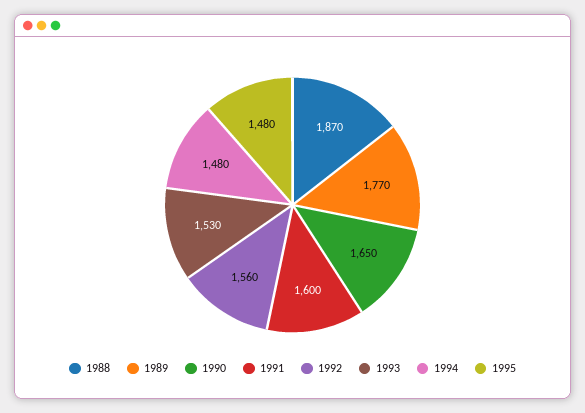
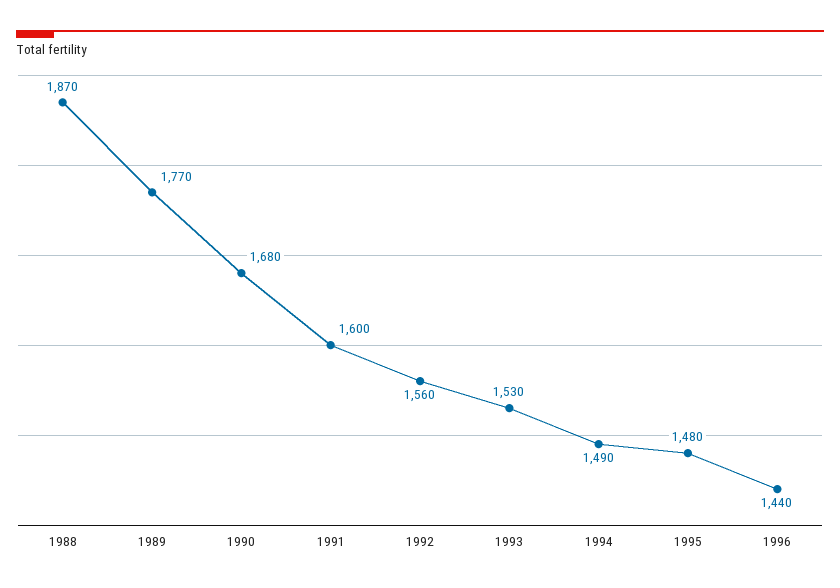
1990: 1650 -> 1680
1994: 1480 -> 1490
1996: none -> 1440

